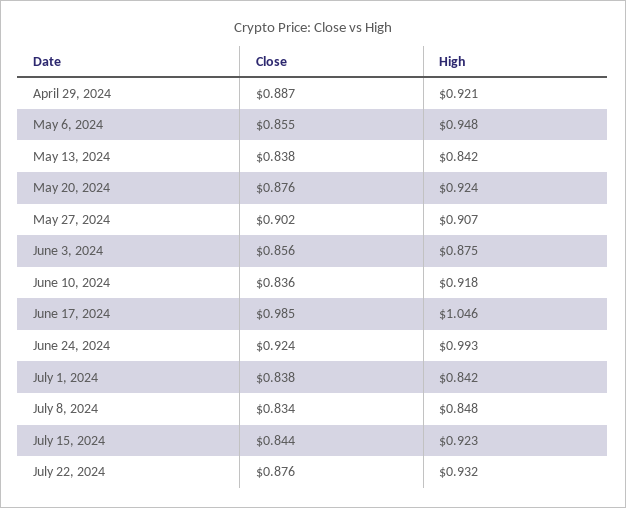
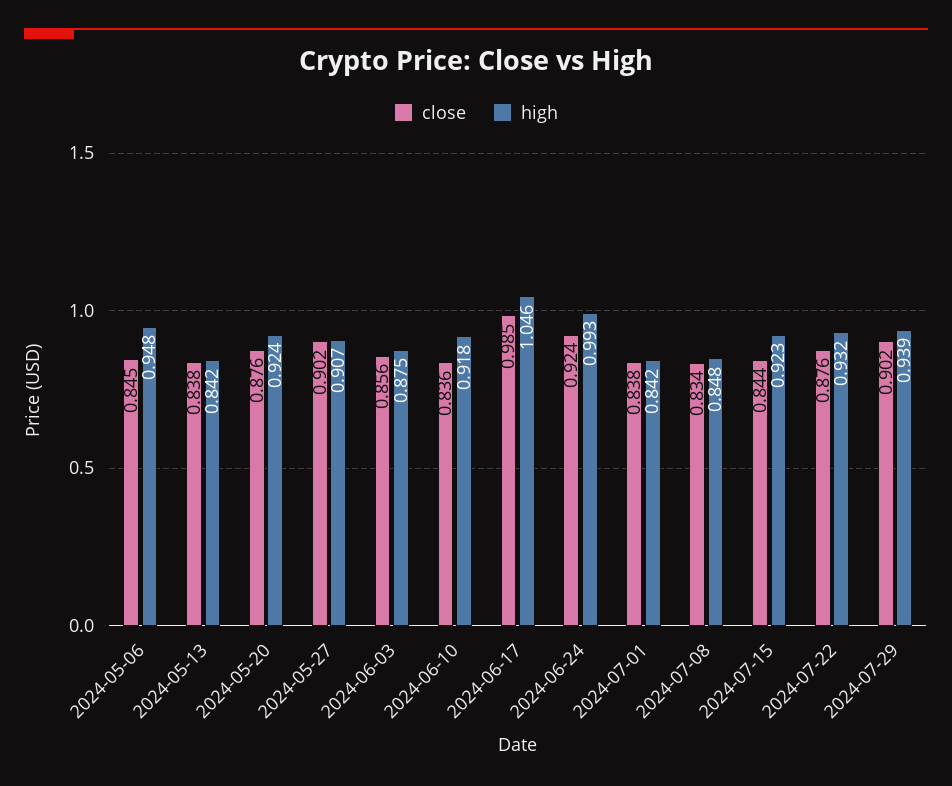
Close, April 29, 2024: 0.887 -> none
High, April 29, 2024: 0.921 -> none
Close, May 6, 2024: 0.855 -> 0.845
Close, 2024-07-29: none -> 0.902
High, 2024-07-29: none -> 0.939

